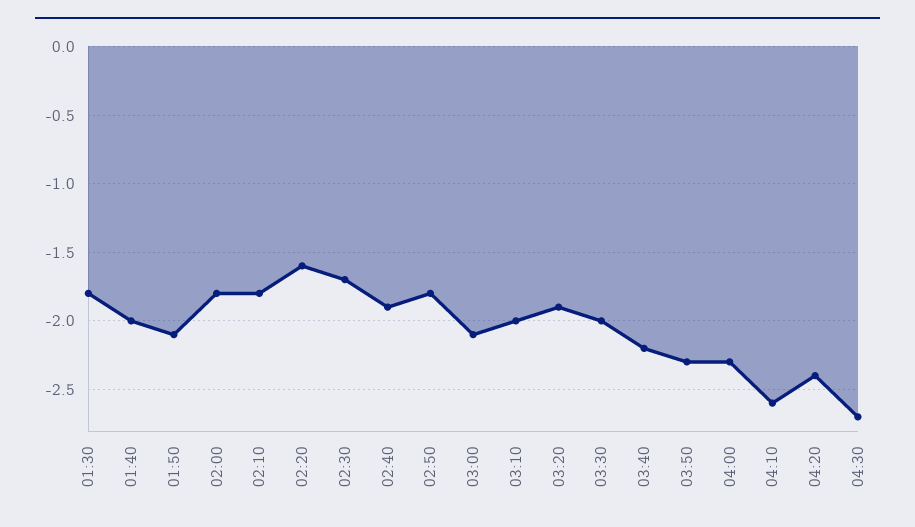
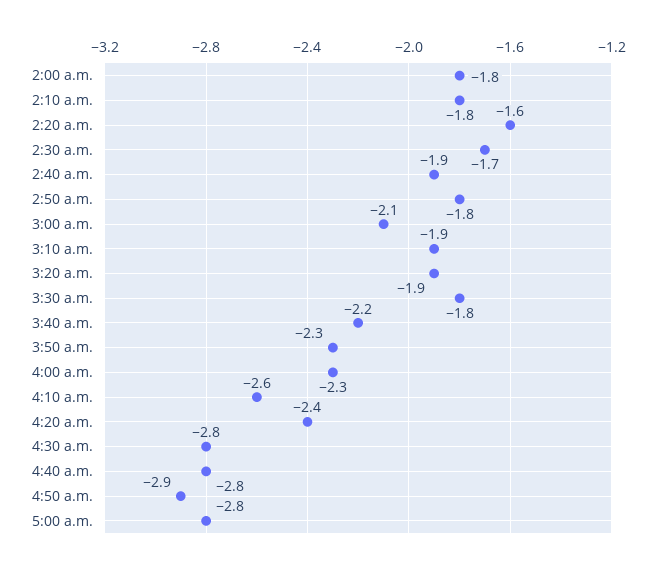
01:30: -1.8 -> none
01:40: -2 -> none
01:50: -2.1 -> none
03:10: -2 -> -1.9
03:30: -2 -> -1.8
04:30: -2.7 -> -2.8
4:40 a.m.: none -> -2.8
4:50 a.m.: none -> -2.9
5:00 a.m.: none -> -2.8

